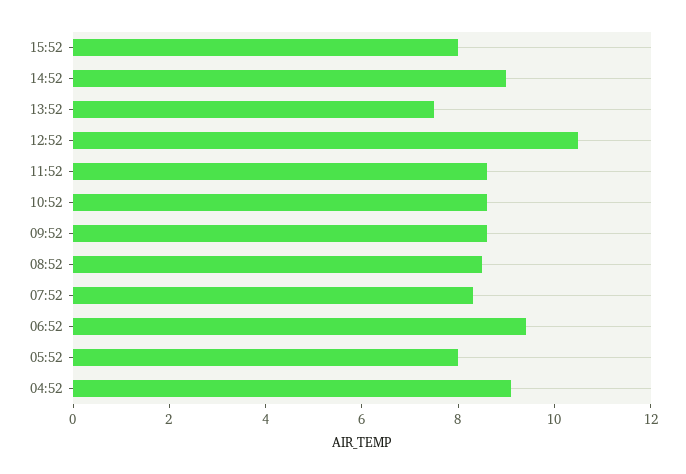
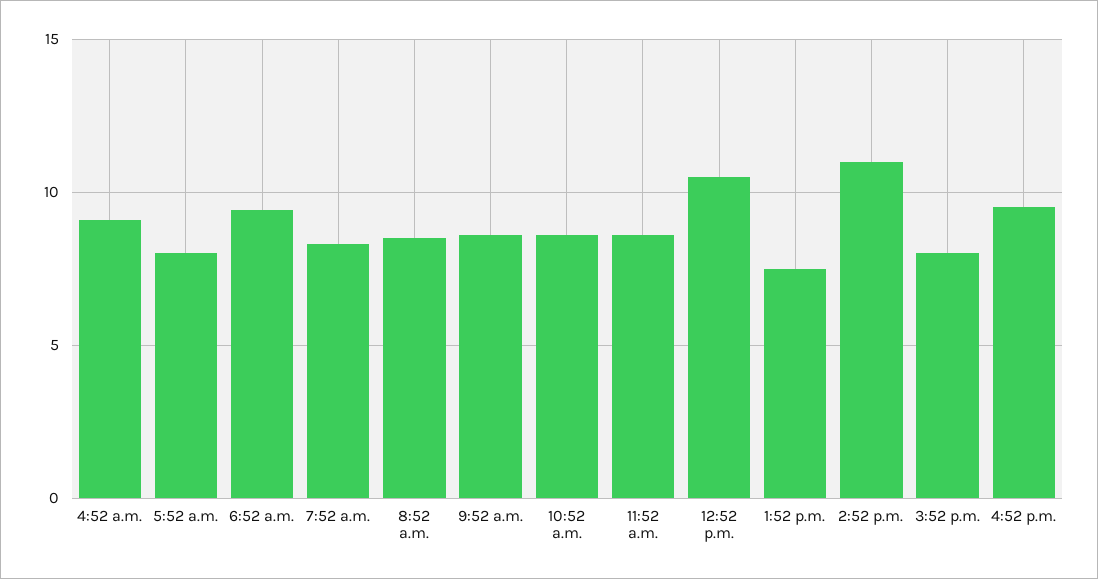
14:52: 9 -> 11
4:52 p.m.: none -> 9.5

